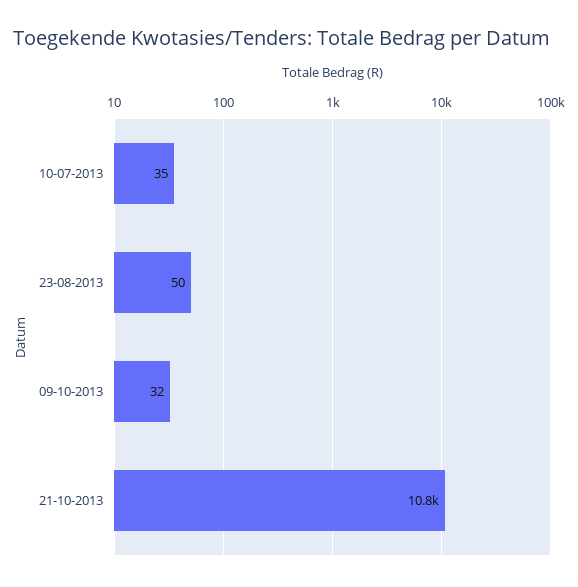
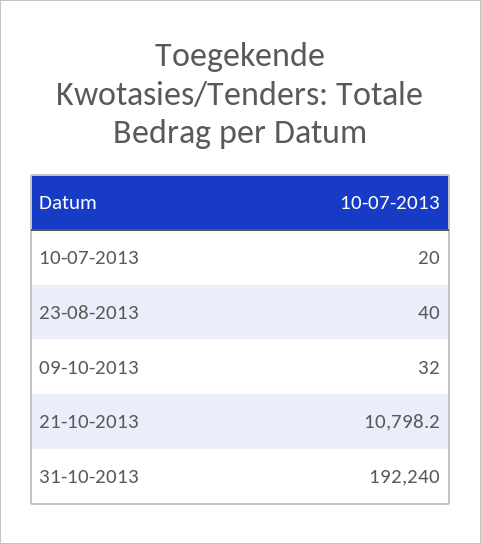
10-07-2013: 35 -> 20
23-08-2013: 50 -> 40
31-10-2013: none -> 192240

